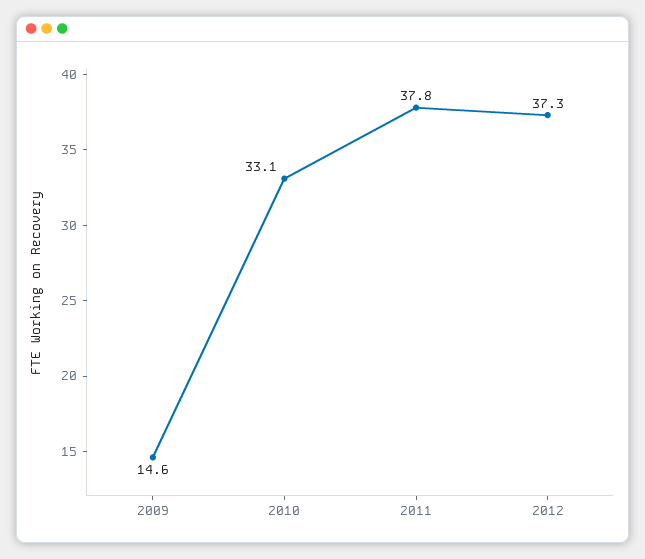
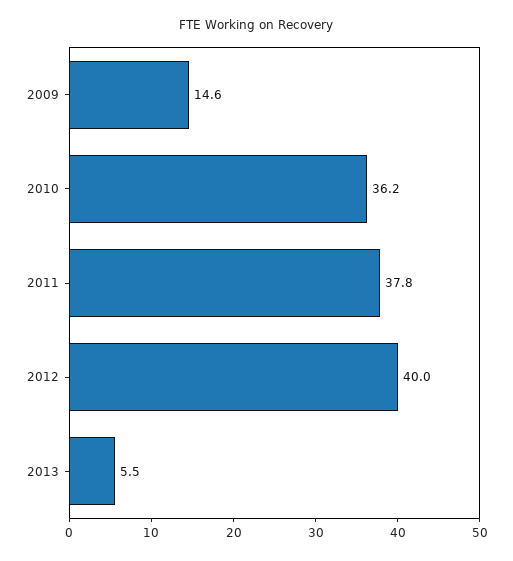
2010: 33.1 -> 36.2
2012: 37.3 -> 40
2013: none -> 5.5

